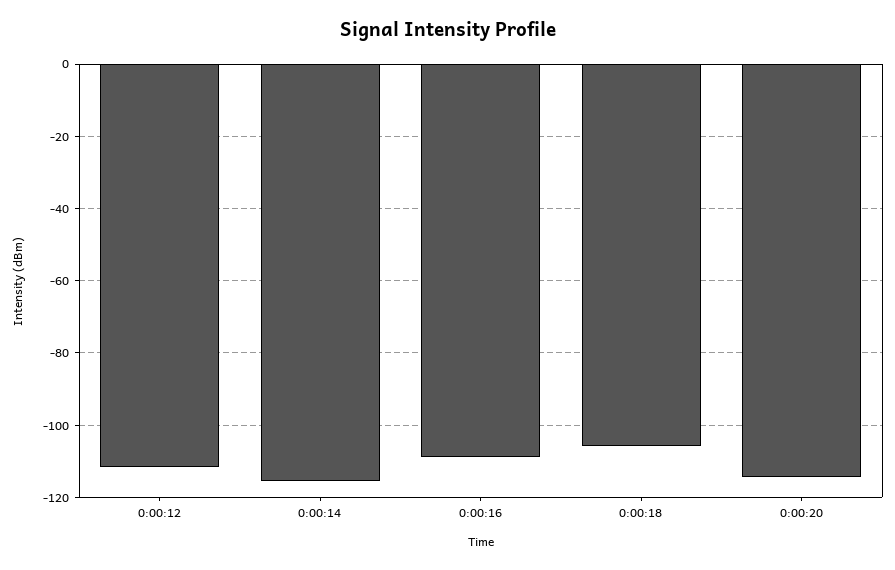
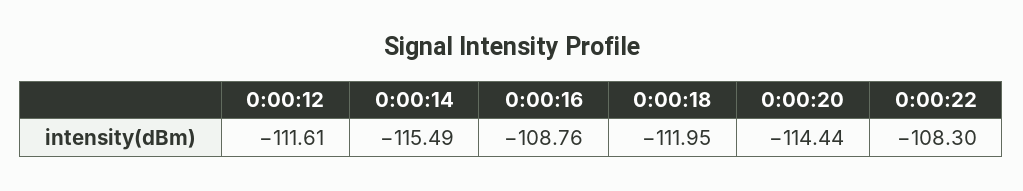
0:00:18: -106 -> -111.95
0:00:22: none -> -108.3

